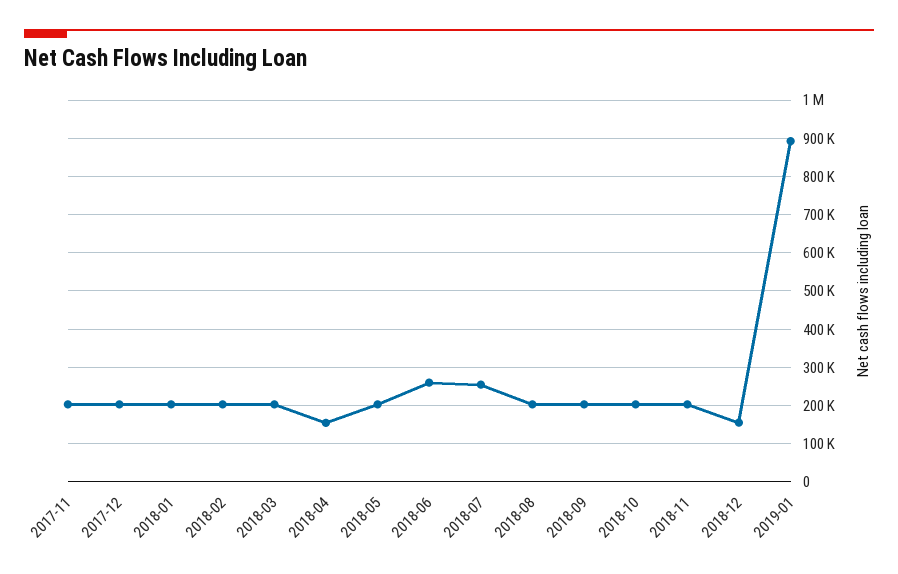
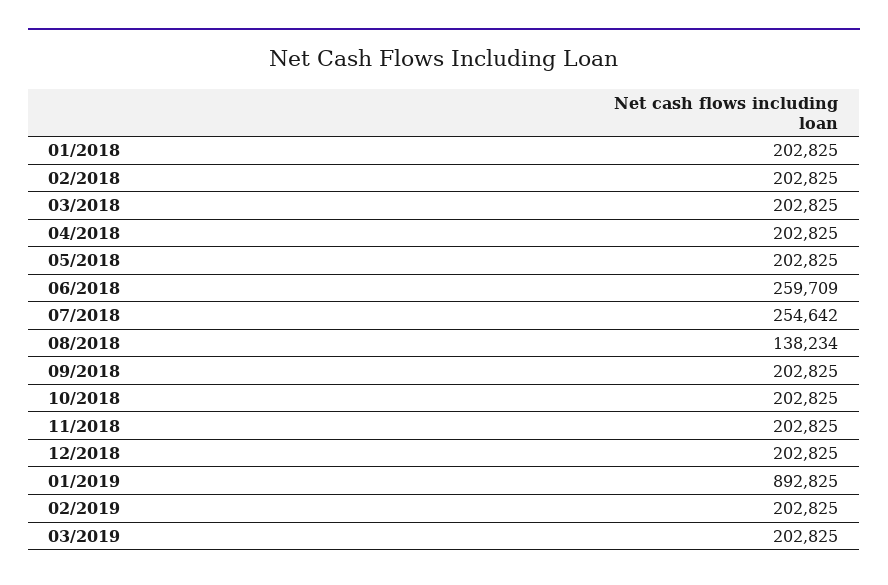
2017-11: 200000 -> none
2017-12: 200000 -> none
2018-04: 160000 -> 202825
2018-08: 200000 -> 138234
2018-12: 160000 -> 202825
02/2019: none -> 202825
03/2019: none -> 202825

